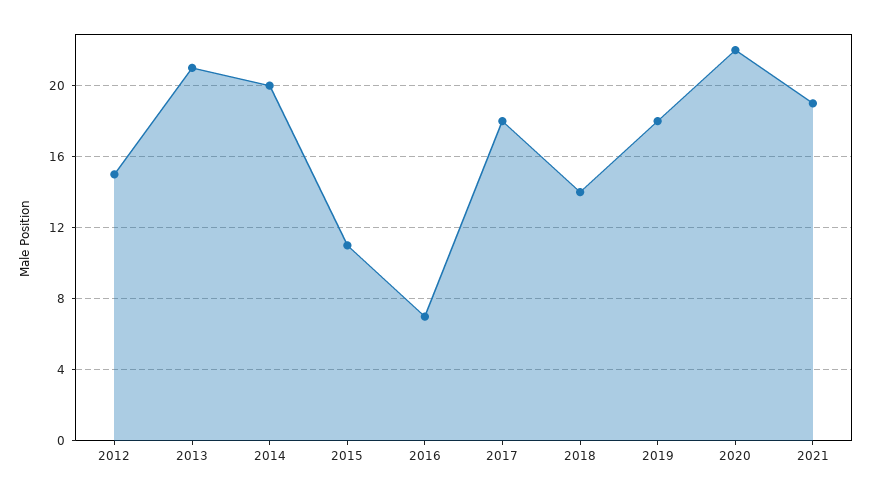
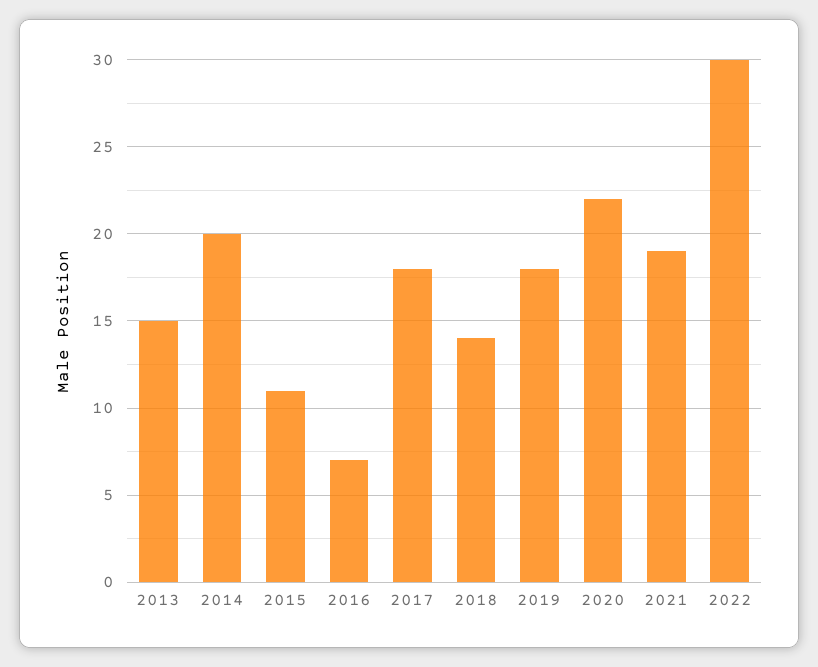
2012: 15 -> none
2013: 21 -> 15
2022: none -> 30

